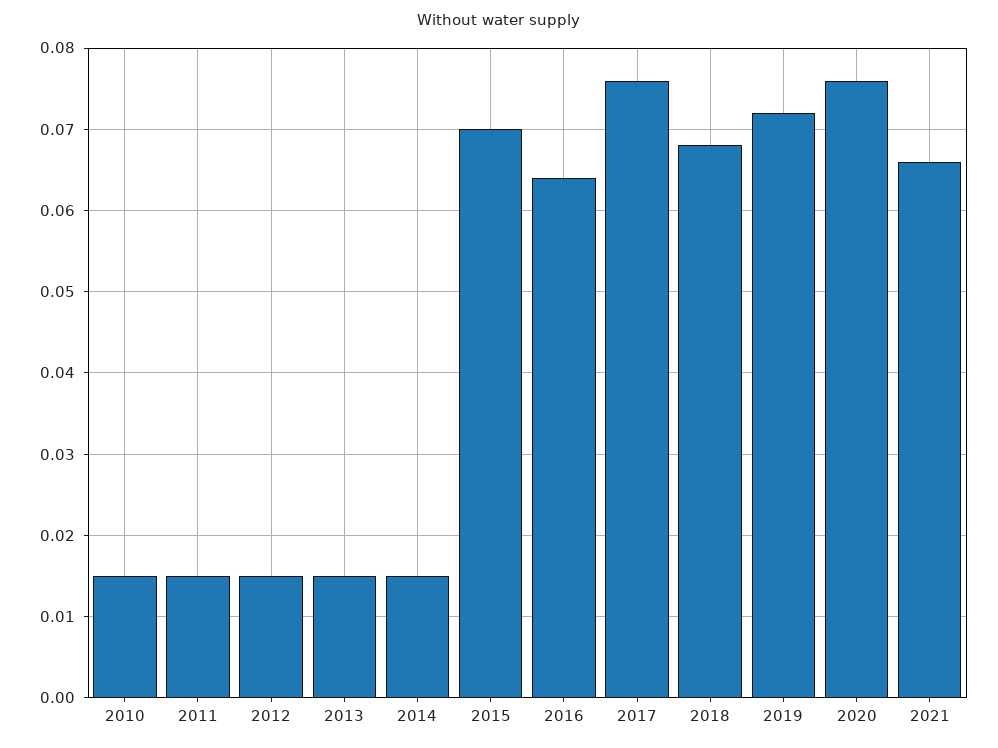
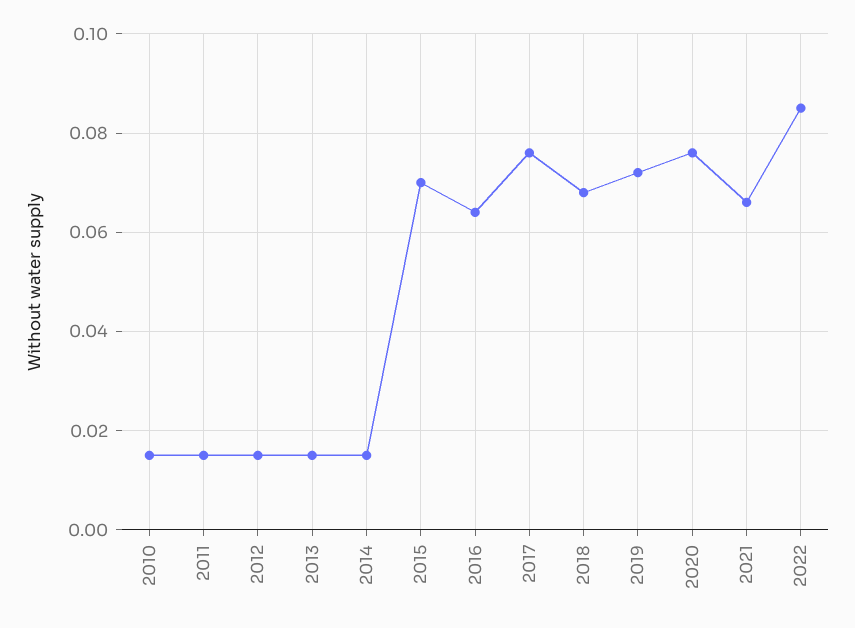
2022: none -> 0.085

